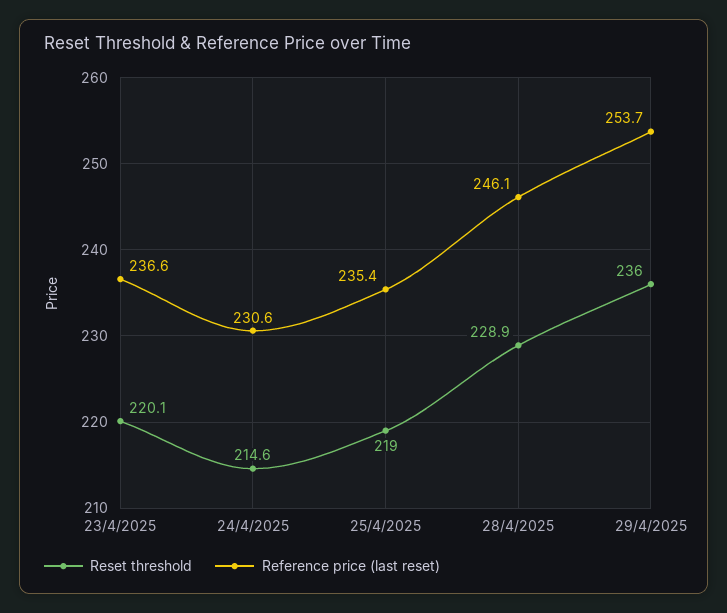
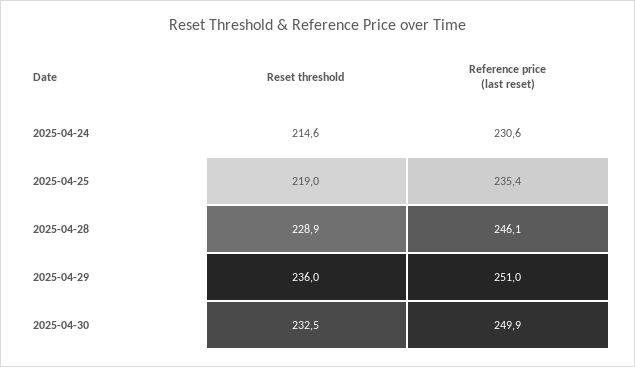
Reset threshold, 23/4/2025: 220.1 -> none
Reference price (last reset), 23/4/2025: 236.6 -> none
Reference price (last reset), 29/4/2025: 253.7 -> 251
Reset threshold, 2025-04-30: none -> 232.5
Reference price (last reset), 2025-04-30: none -> 249.9

